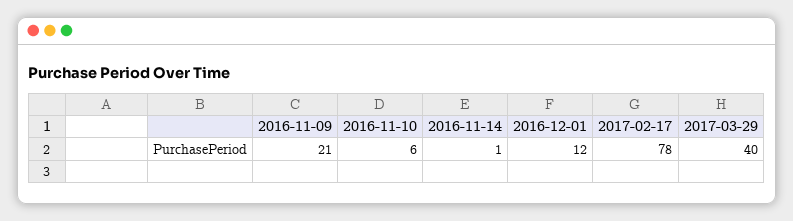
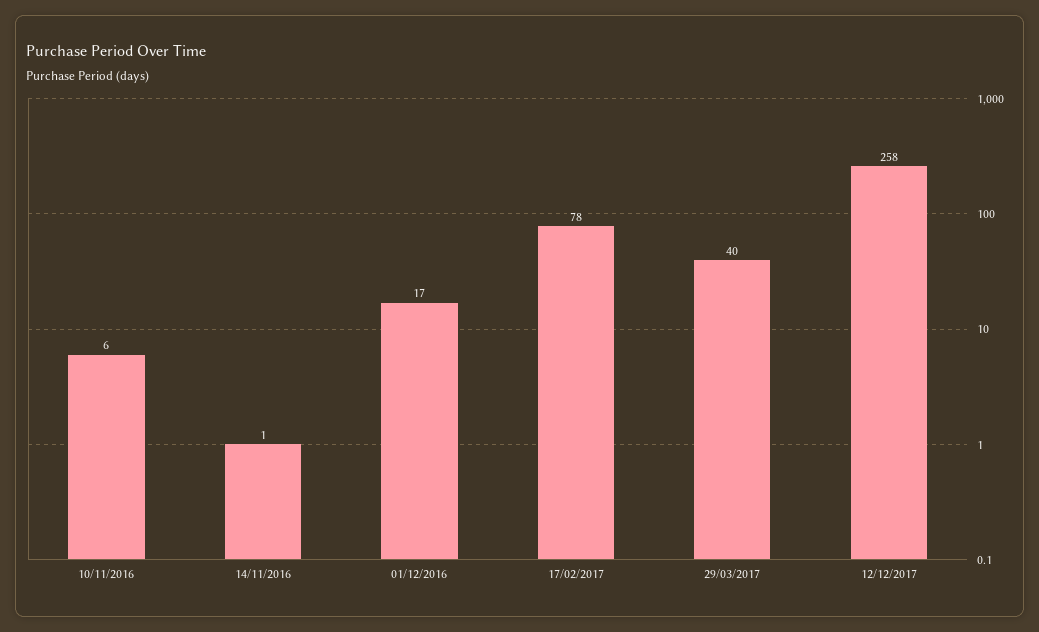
2016-11-09: 21 -> none
2016-12-01: 12 -> 17
12/12/2017: none -> 258

